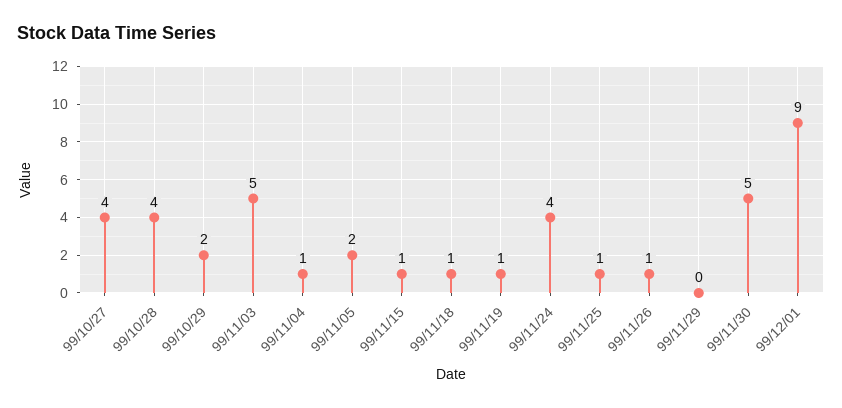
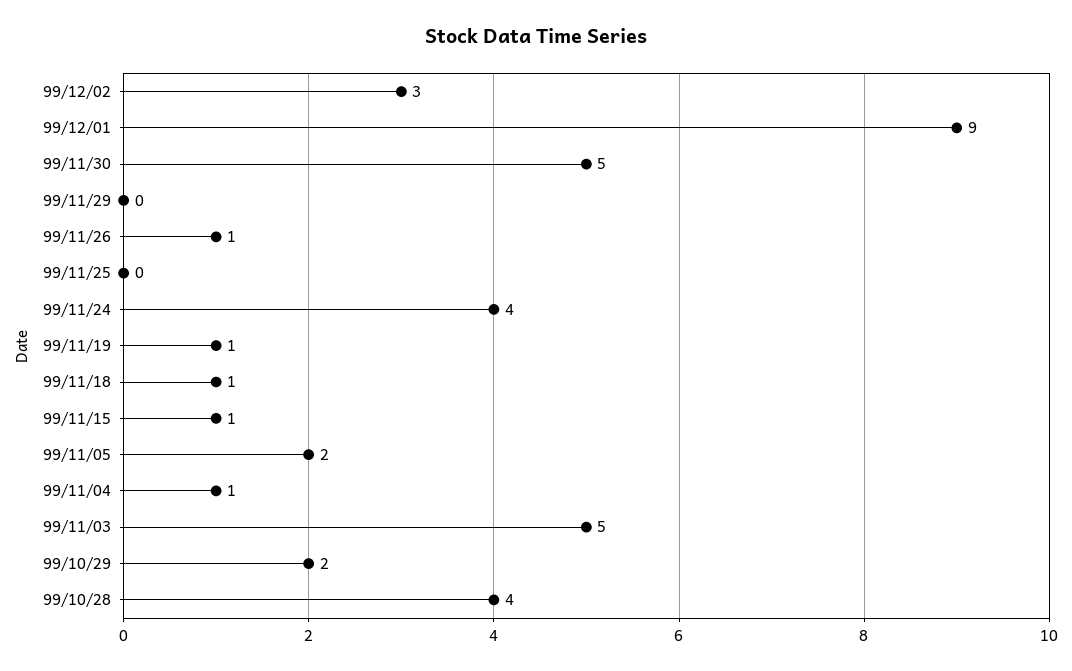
99/10/27: 4 -> none
99/11/25: 1 -> 0
99/12/02: none -> 3

